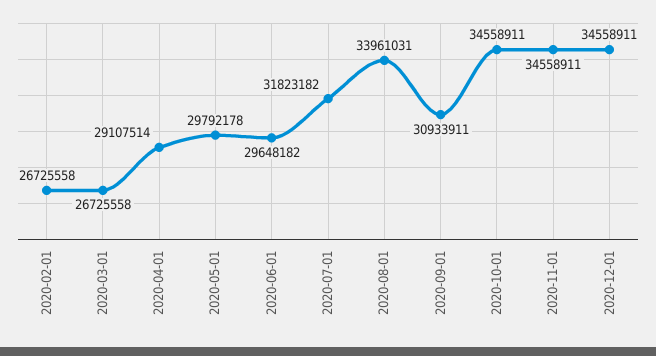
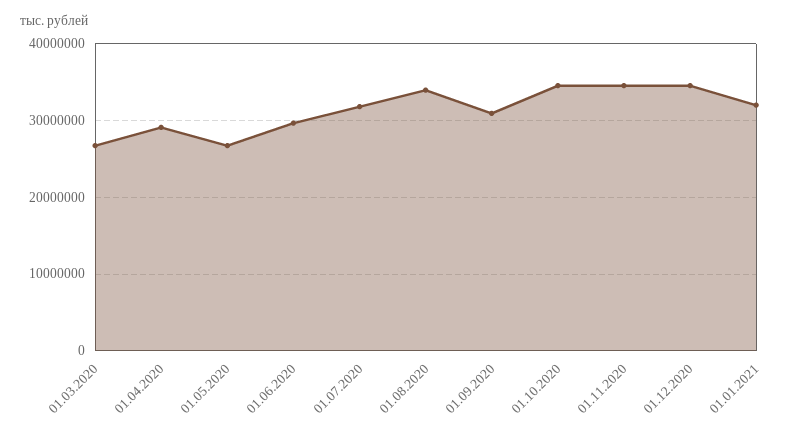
2020-02-01: 26725558 -> none
2020-05-01: 29792178 -> 27000000
01.01.2021: none -> 32000000

